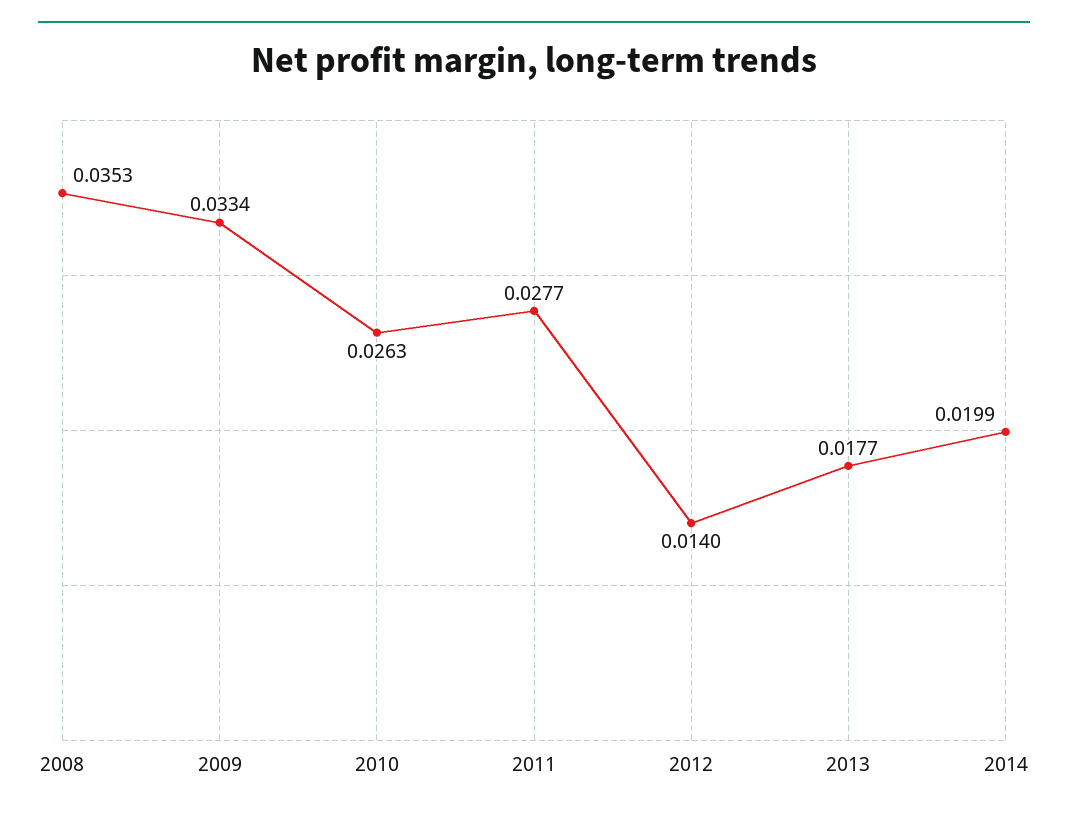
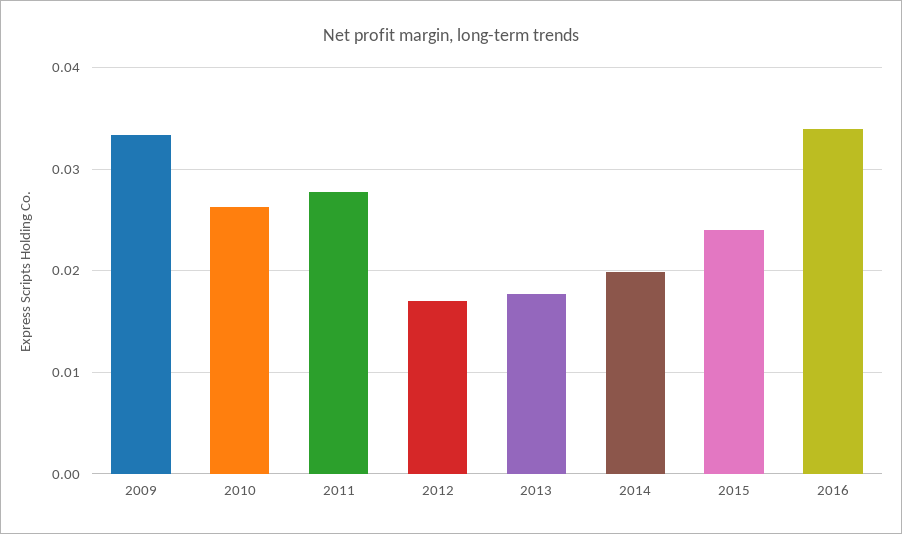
2008: 0.0353 -> none
2012: 0.014 -> 0.017
2015: none -> 0.024
2016: none -> 0.034

